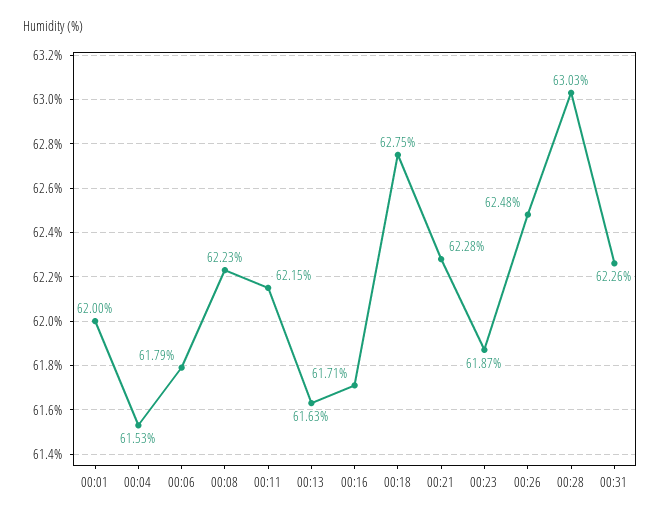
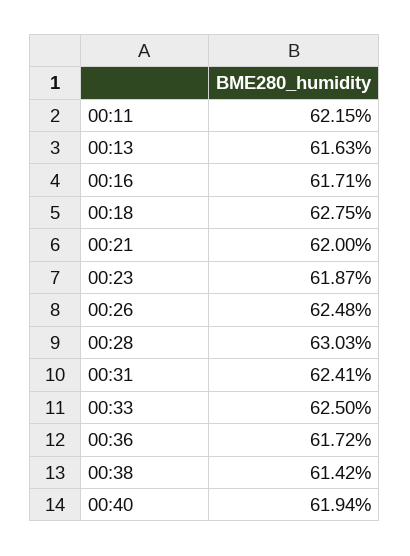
00:01: 62 -> none
00:04: 61.53 -> none
00:06: 61.79 -> none
00:08: 62.23 -> none
00:21: 62.28 -> 62
00:31: 62.26 -> 62.41
00:33: none -> 62.5
00:36: none -> 61.72
00:38: none -> 61.42
00:40: none -> 61.94

